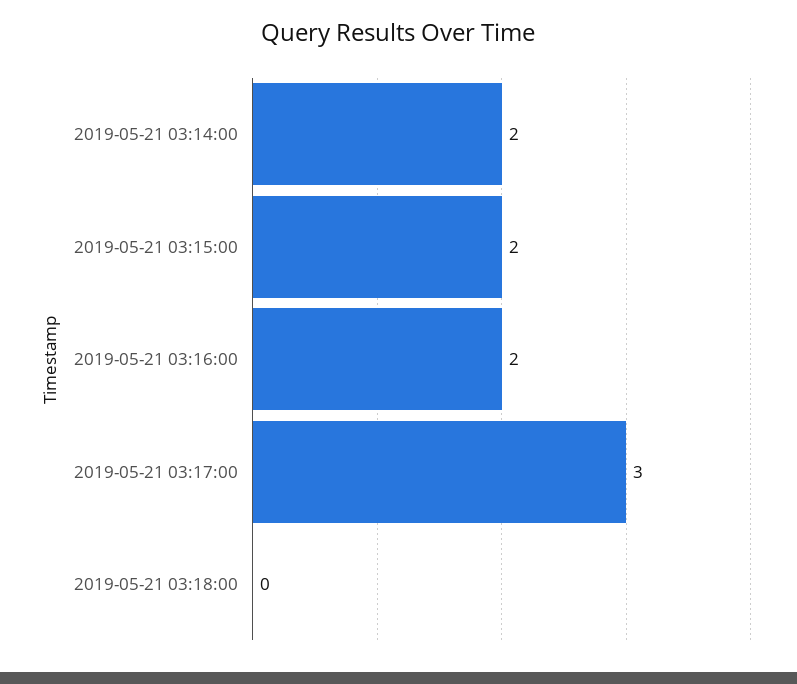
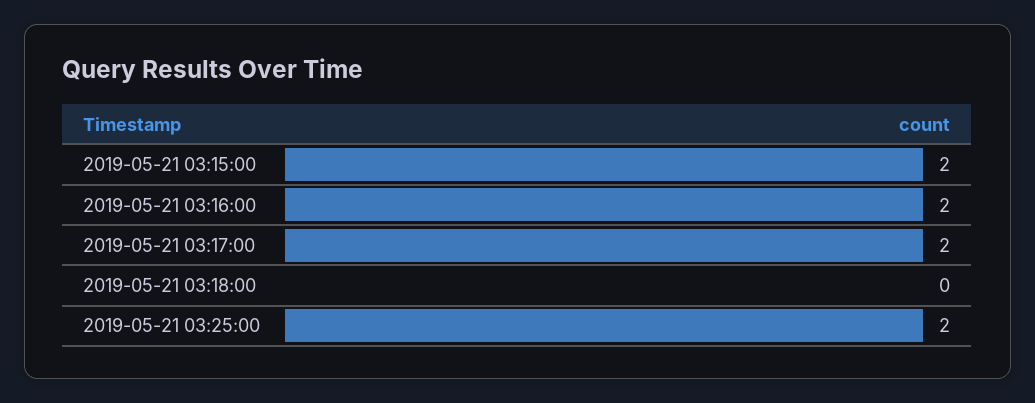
2019-05-21 03:14:00: 2 -> none
2019-05-21 03:17:00: 3 -> 2
2019-05-21 03:25:00: none -> 2

